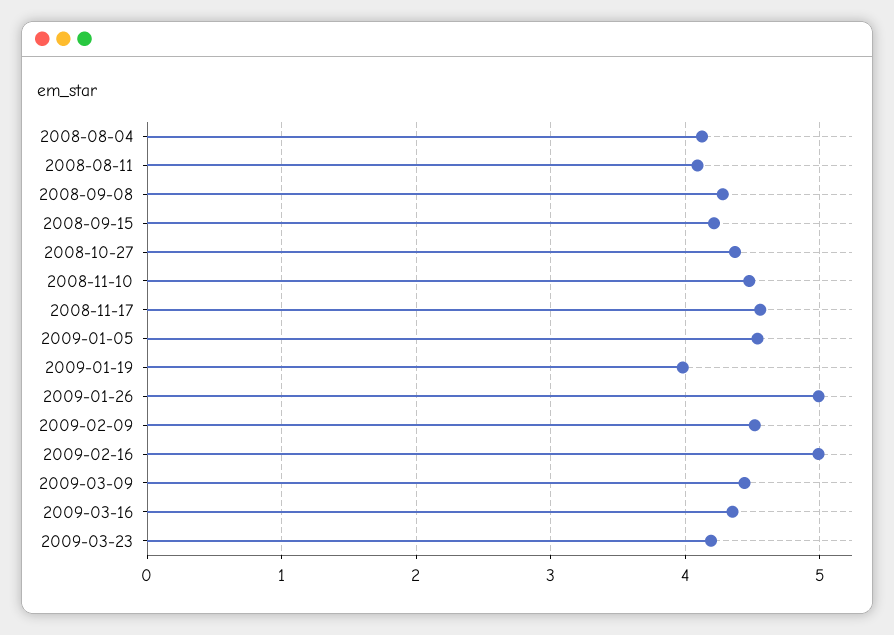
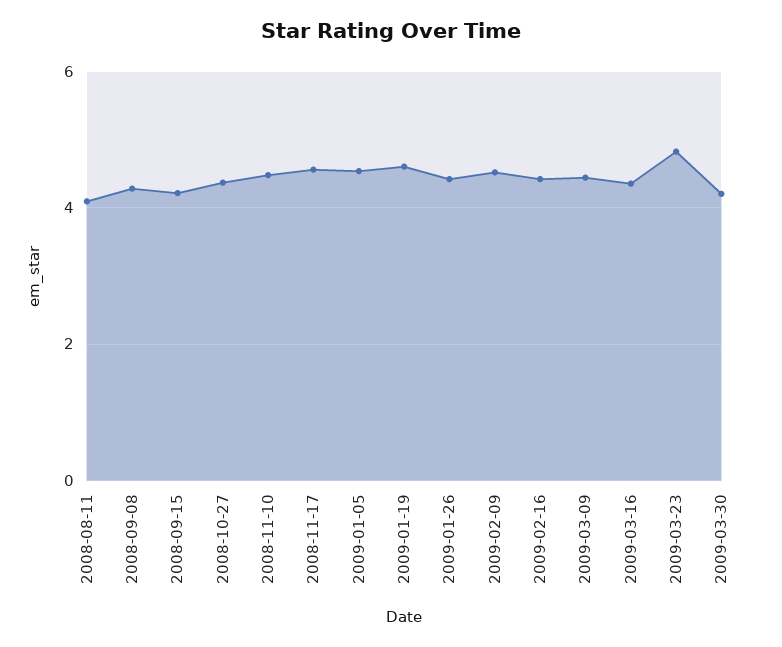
2008-08-04: 4.1 -> none
2009-01-19: 4 -> 4.6
2009-01-26: 5 -> 4.4
2009-02-16: 5 -> 4.4
2009-03-23: 4.2 -> 4.8
2009-03-30: none -> 4.2

